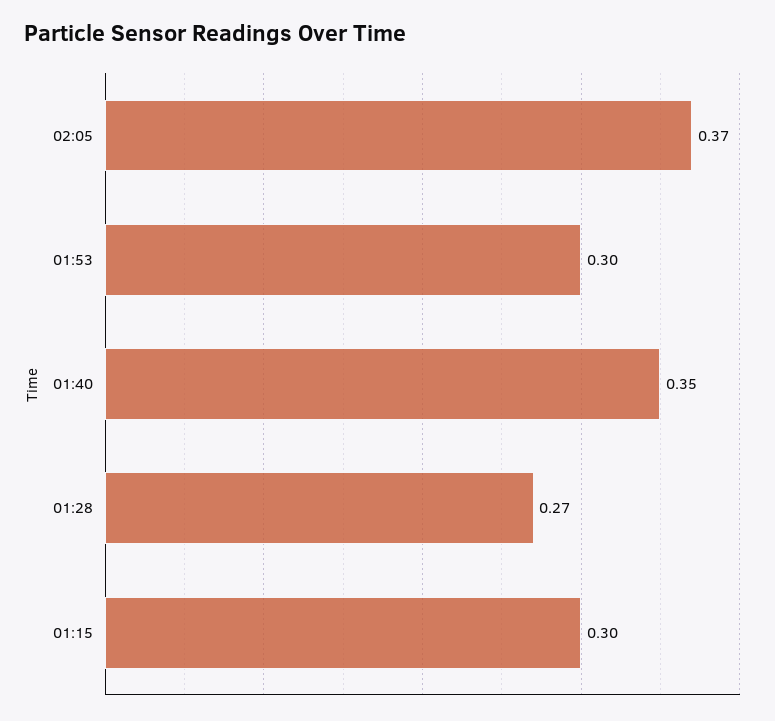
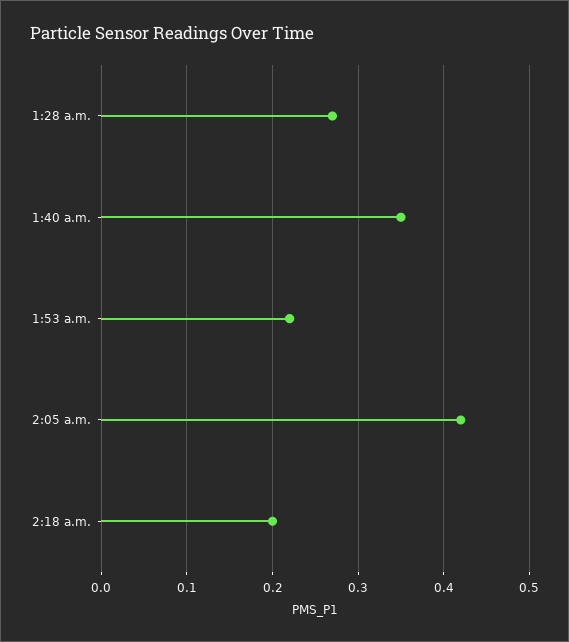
02:05: 0.37 -> 0.42
01:53: 0.3 -> 0.22
01:15: 0.3 -> none
2:18 a.m.: none -> 0.2

